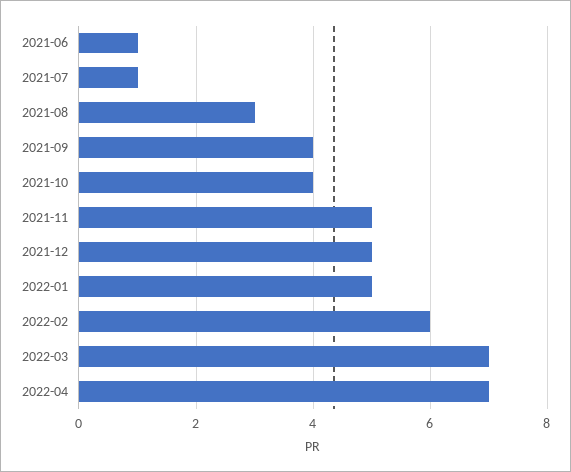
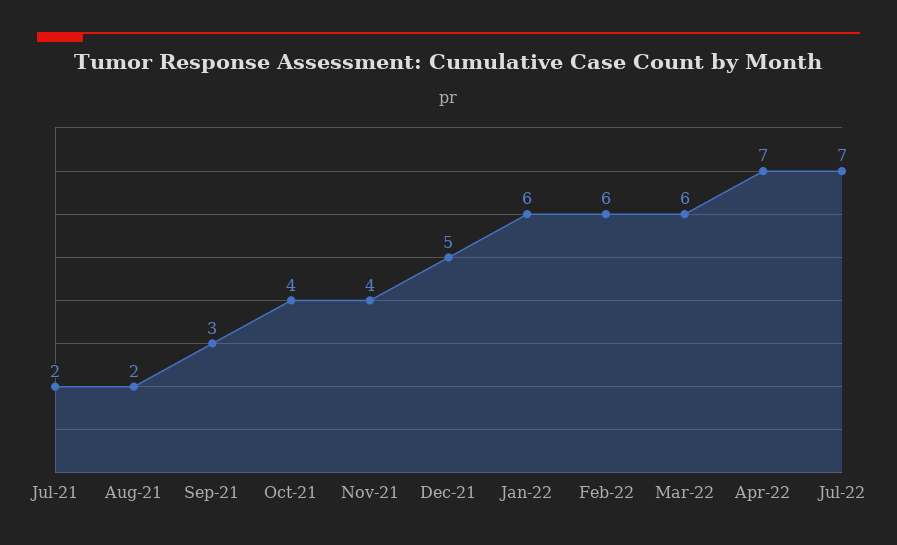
2021-06: 1 -> none
2021-07: 1 -> 2
2021-08: 3 -> 2
2021-09: 4 -> 3
2021-11: 5 -> 4
2022-01: 5 -> 6
2022-03: 7 -> 6
Jul-22: none -> 7

